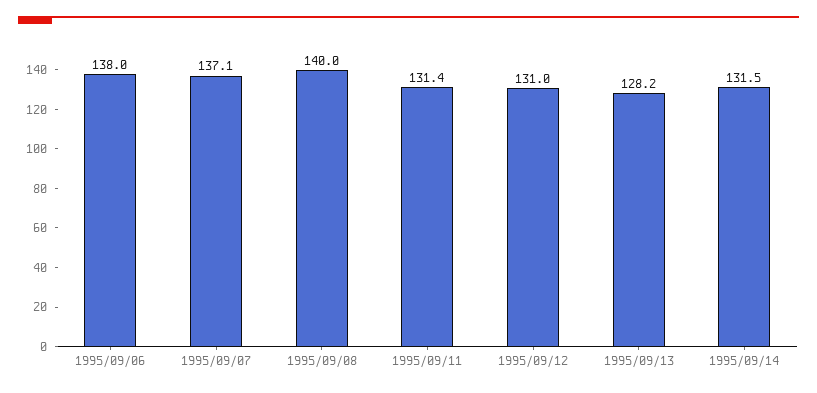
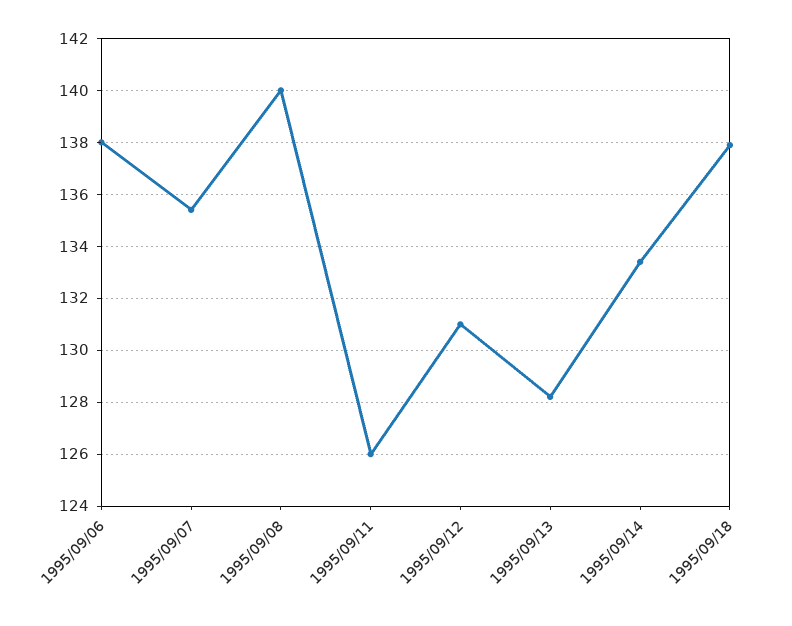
1995/09/07: 137.1 -> 135.5
1995/09/11: 131.4 -> 126
1995/09/14: 131.5 -> 133.5
1995/09/18: none -> 138

